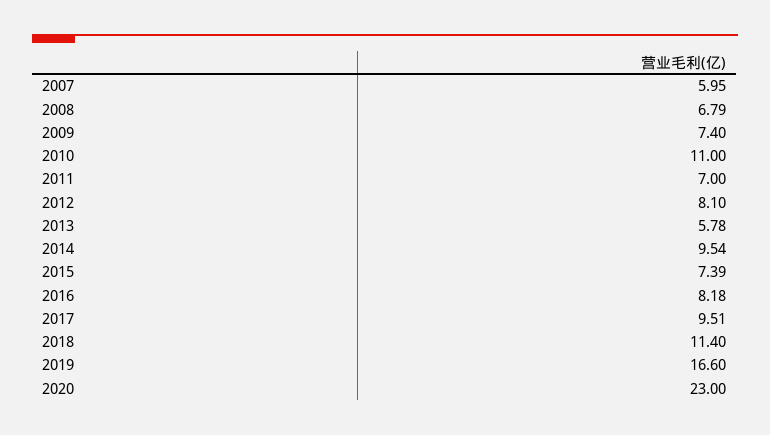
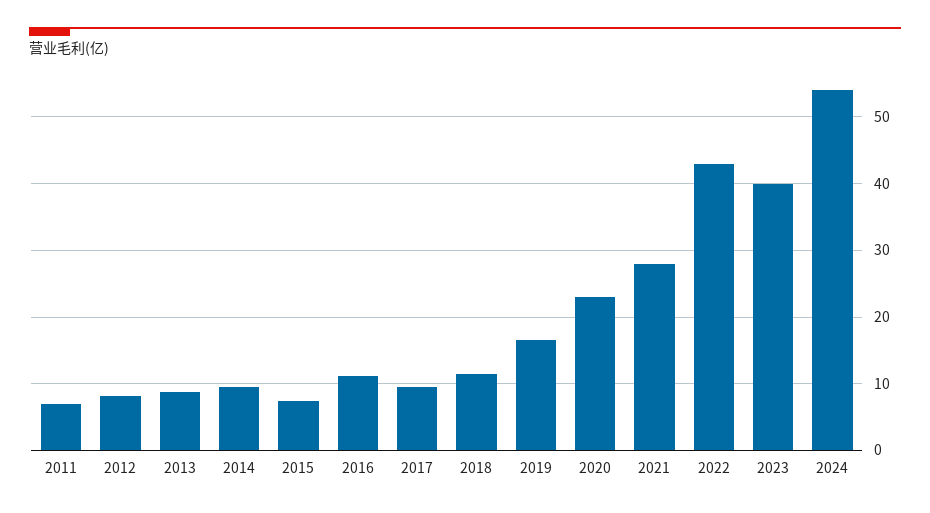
2007: 5.95 -> none
2008: 6.79 -> none
2009: 7.4 -> none
2010: 11 -> none
2013: 5.78 -> 9
2016: 8.18 -> 11
2021: none -> 28
2022: none -> 43
2023: none -> 40
2024: none -> 54

